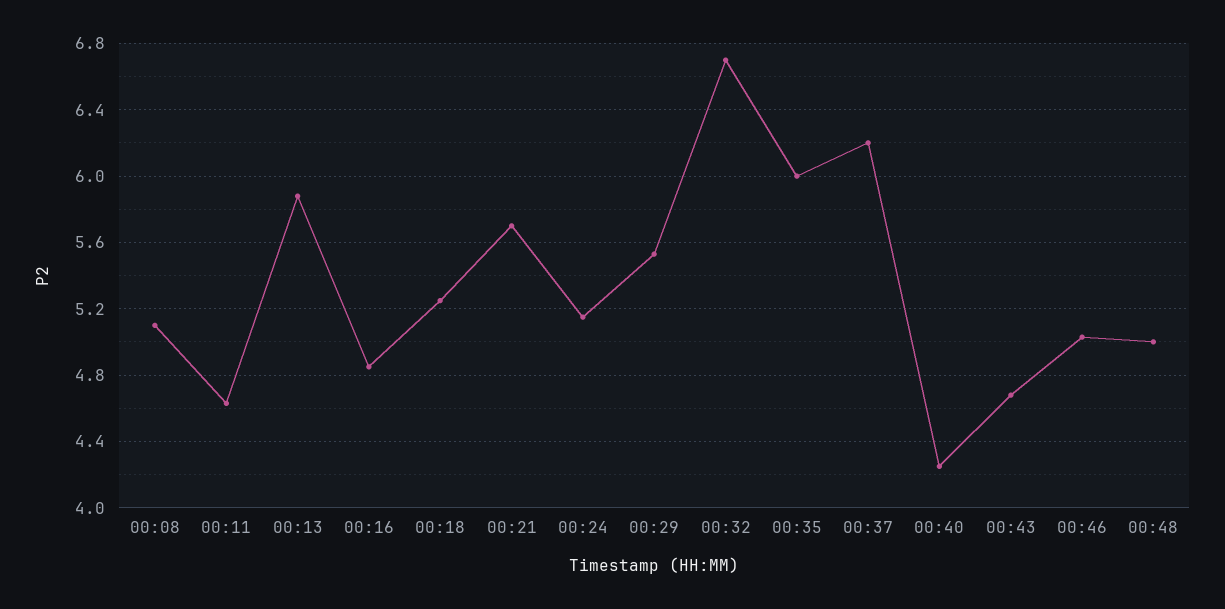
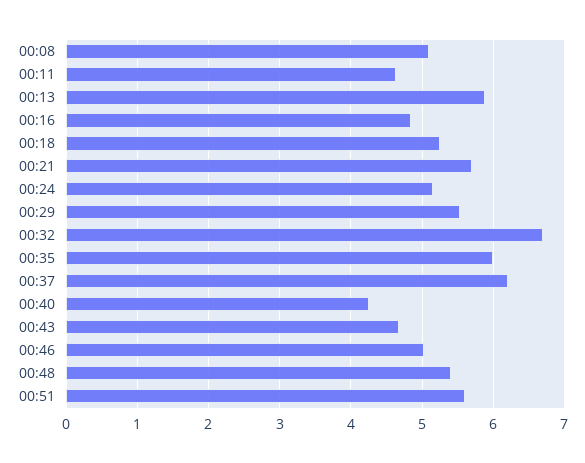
00:48: 5 -> 5.4
00:51: none -> 5.6

